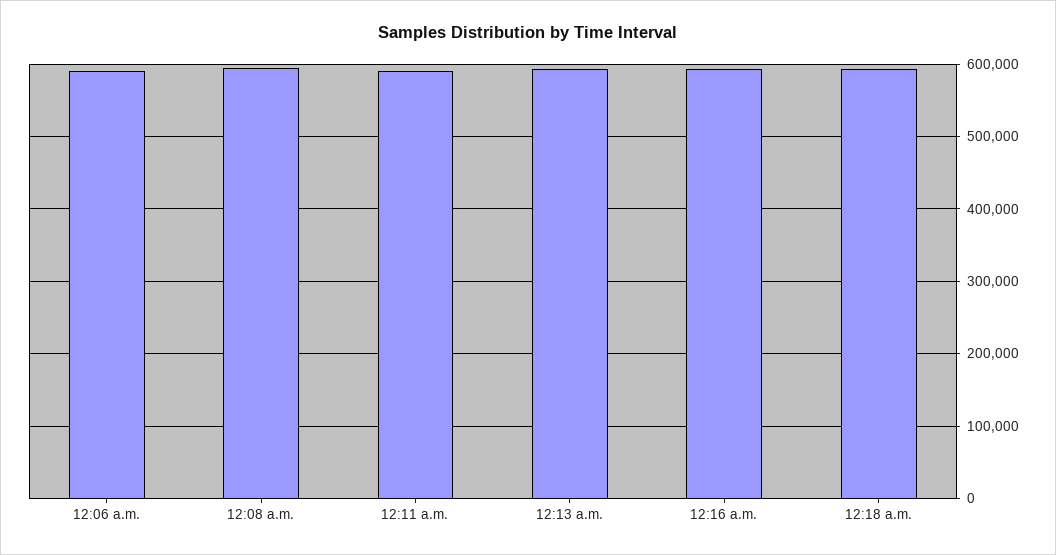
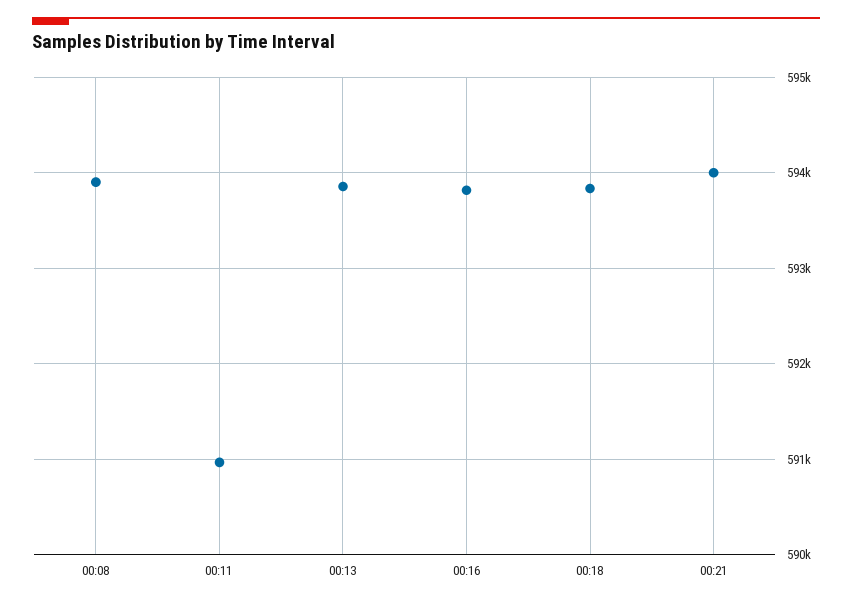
12:06 a.m.: 590000 -> none
00:21: none -> 594000

